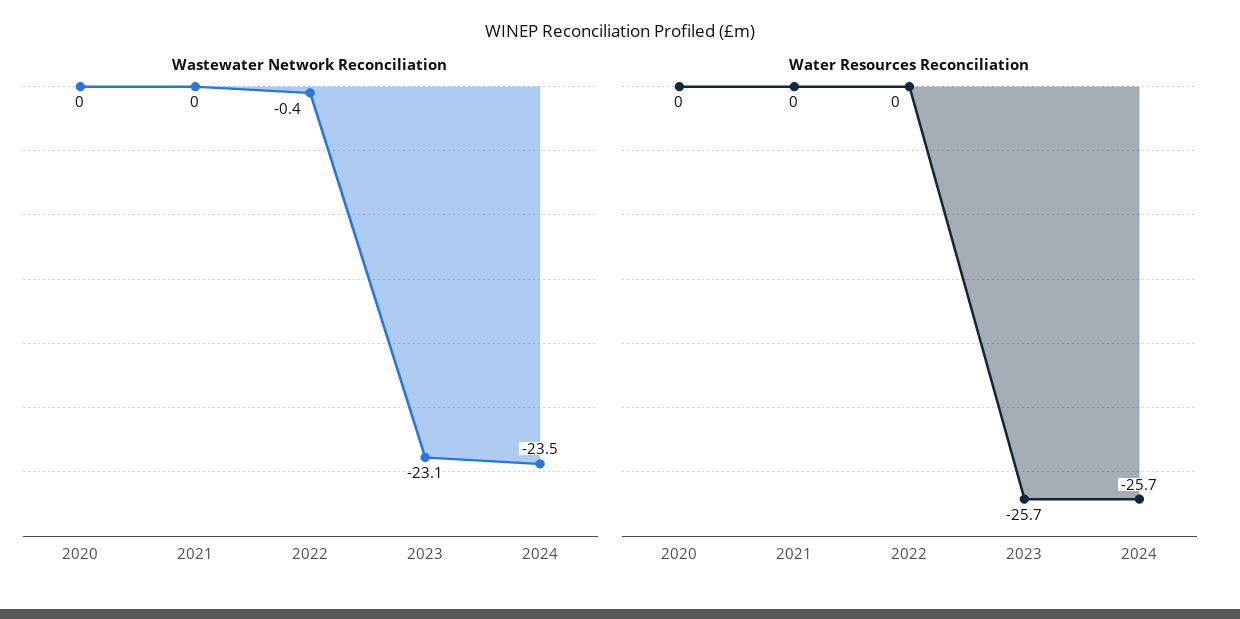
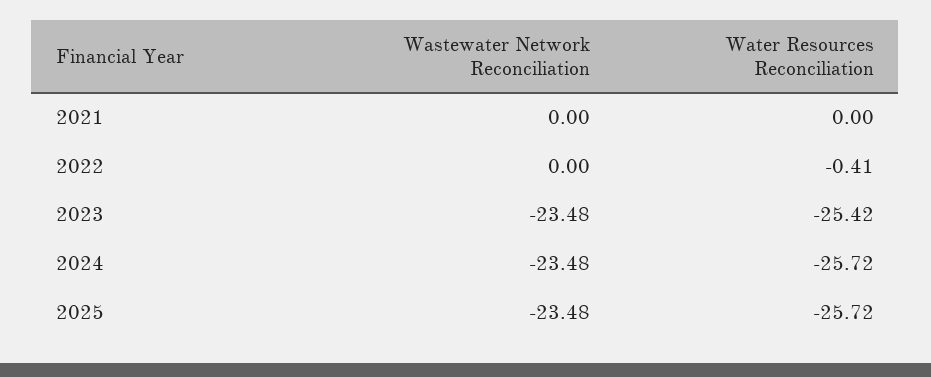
Wastewater Network Reconciliation, 2020: 0 -> none
Wastewater Network Reconciliation, 2022: -0.4 -> 0
Wastewater Network Reconciliation, 2023: -23.1 -> -23.48
Water Resources Reconciliation, 2020: 0 -> none
Water Resources Reconciliation, 2022: 0 -> -0.41
Water Resources Reconciliation, 2023: -25.7 -> -25.42
Wastewater Network Reconciliation, 2025: none -> -23.48
Water Resources Reconciliation, 2025: none -> -25.72

